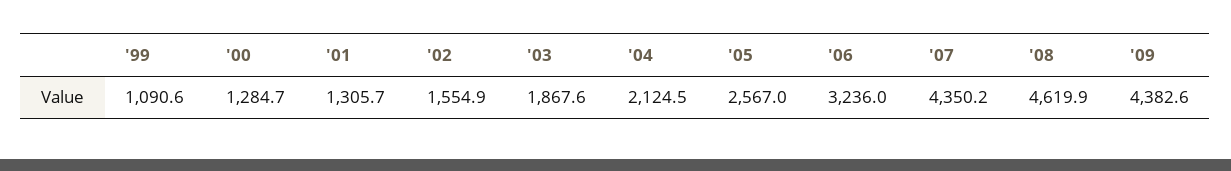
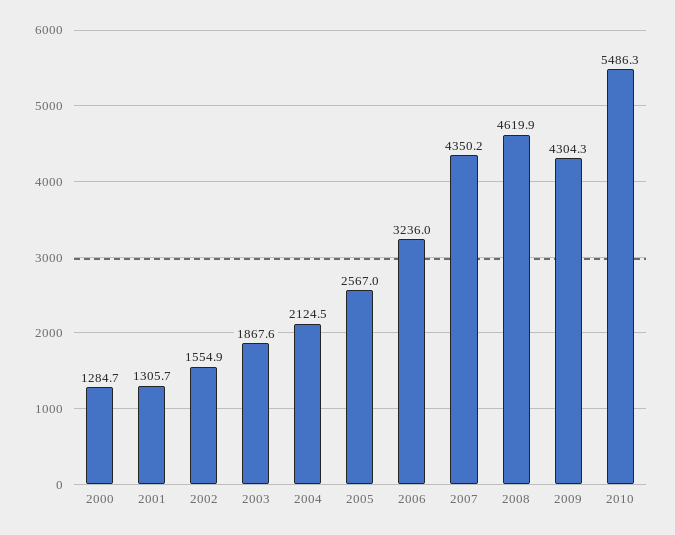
'99: 1090.6 -> none
'09: 4382.6 -> 4304.3
2010: none -> 5486.3

